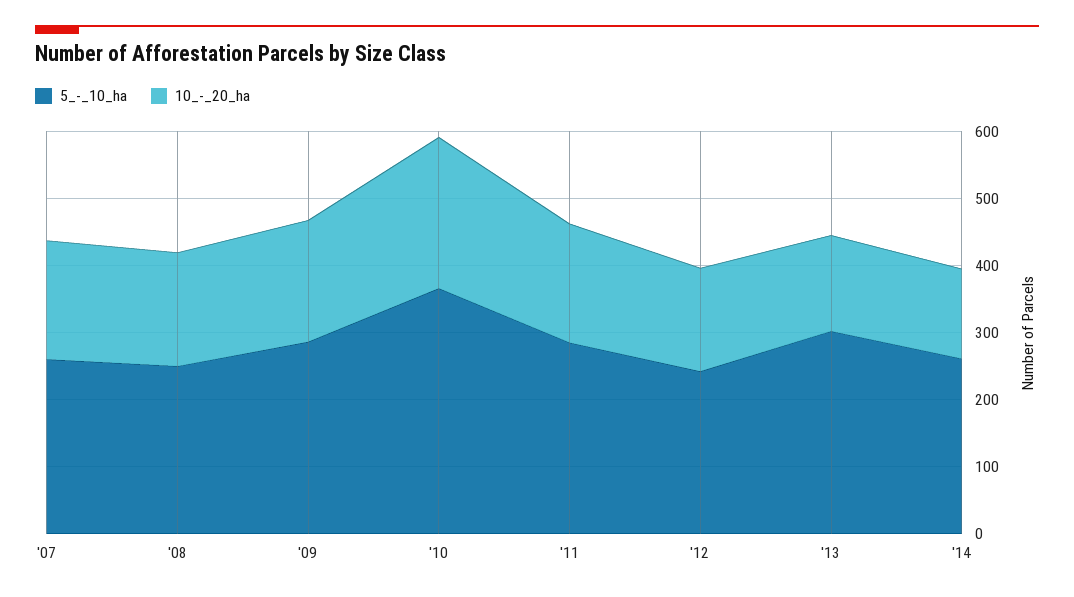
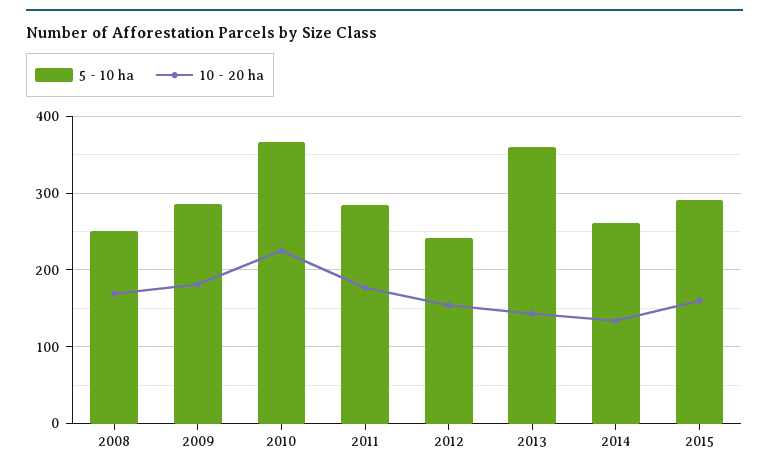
5_-_10_ha, '07: 260 -> none
10_-_20_ha, '07: 180 -> none
5_-_10_ha, '13: 300 -> 360
5_-_10_ha, 2015: none -> 290
10_-_20_ha, 2015: none -> 160

